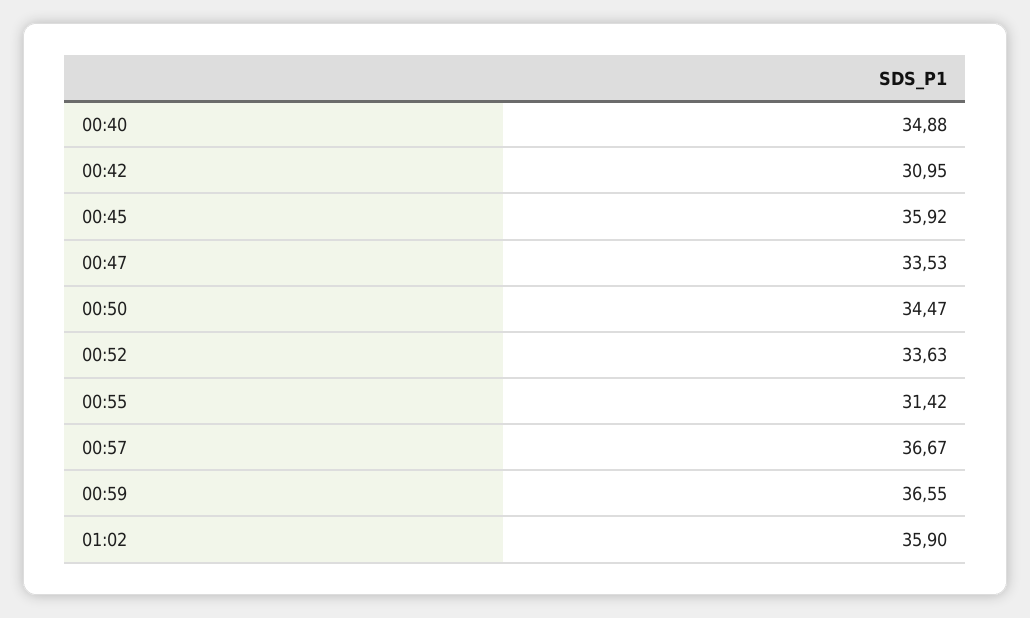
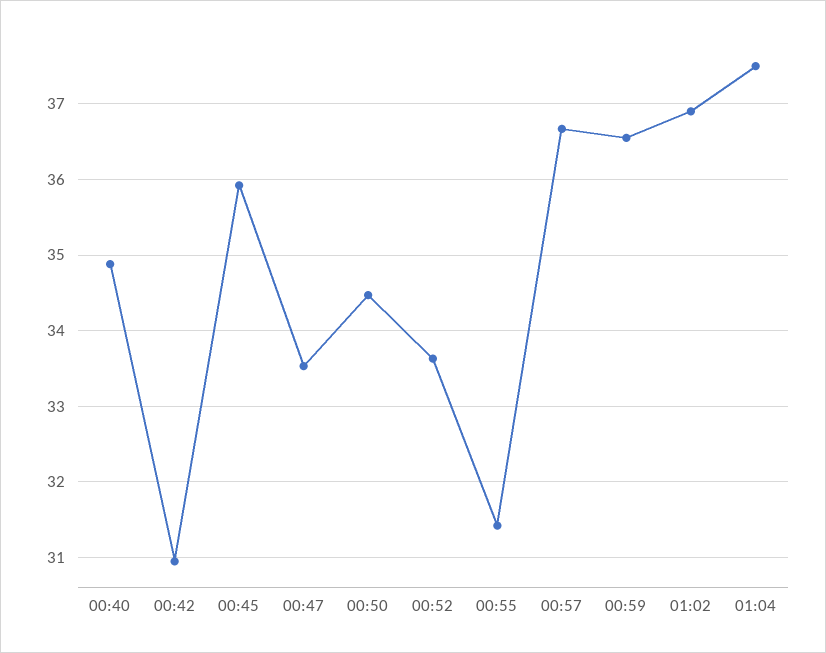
01:02: 35.9 -> 36.9
01:04: none -> 37.5

